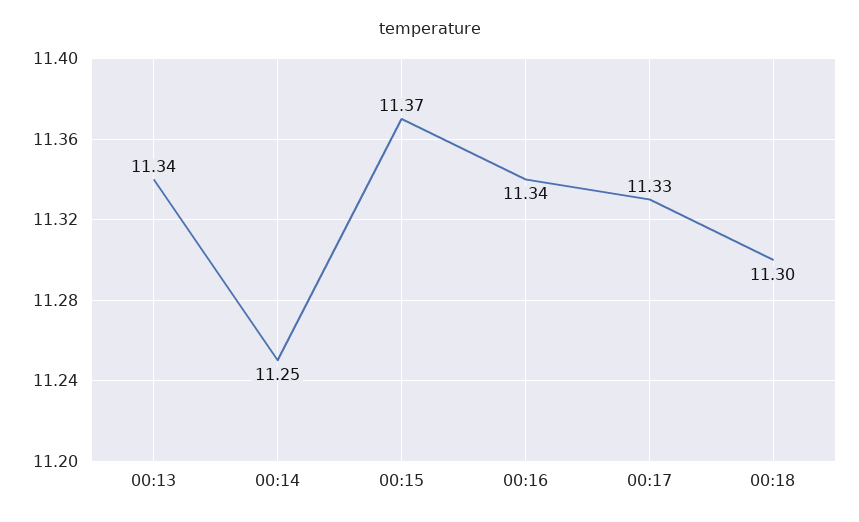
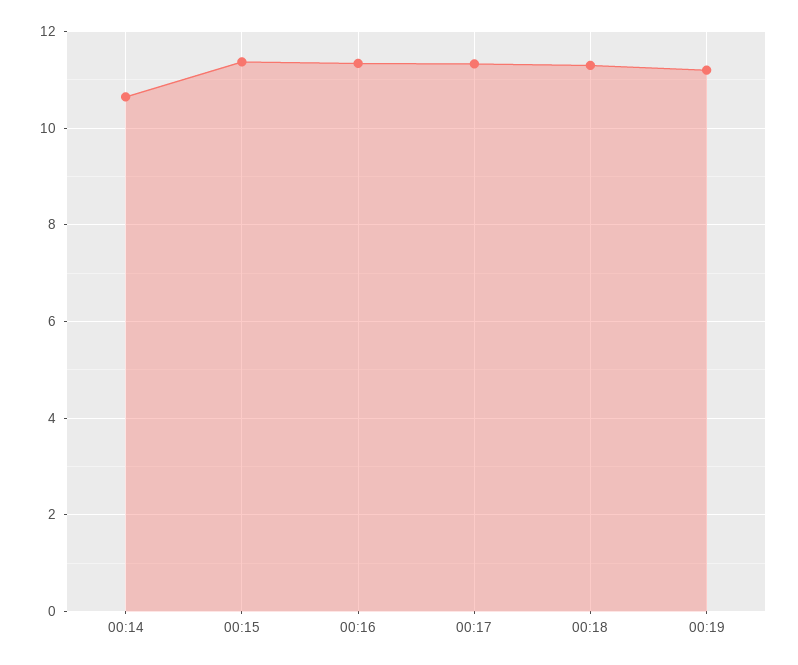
00:13: 11.34 -> none
00:14: 11.25 -> 10.6
00:19: none -> 11.2

